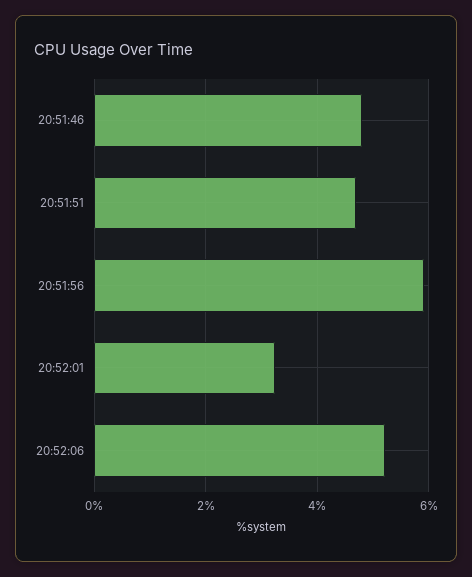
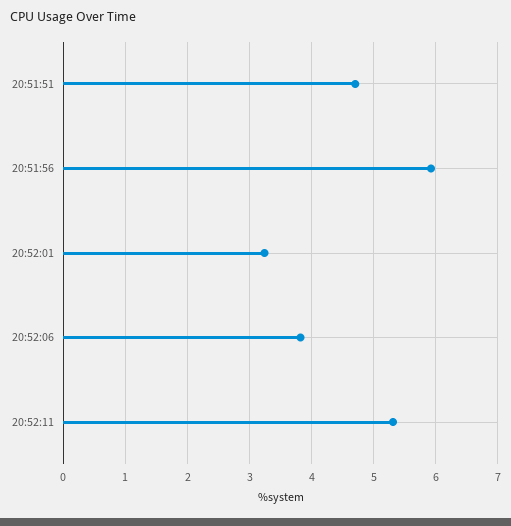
20:51:46: 4.8 -> none
20:52:06: 5.2 -> 3.8
20:52:11: none -> 5.3

